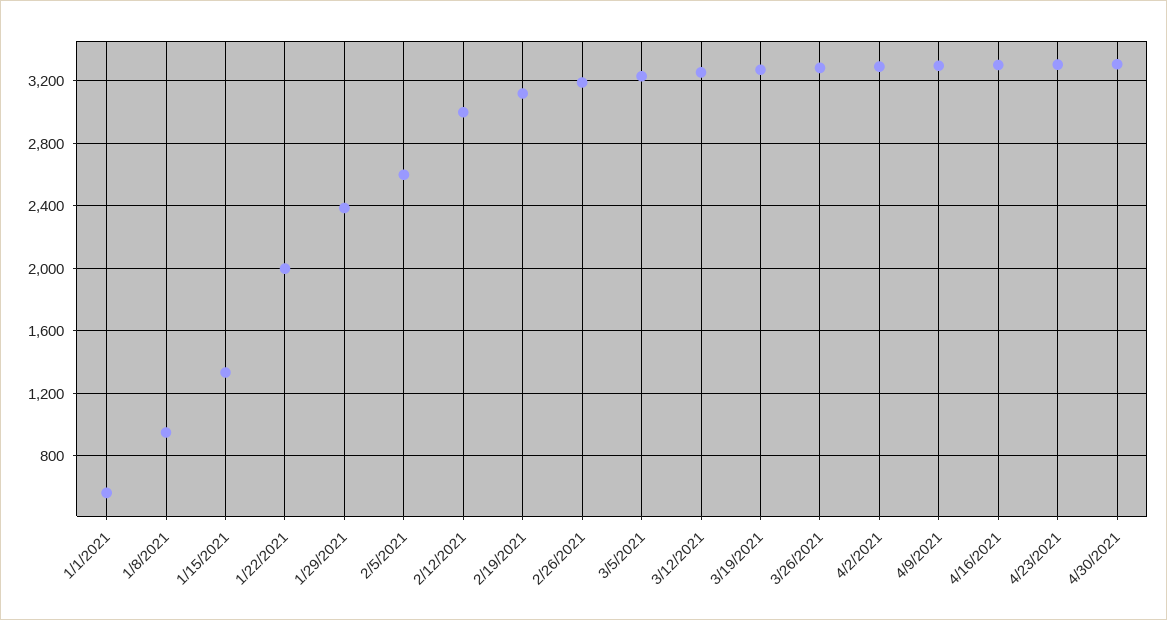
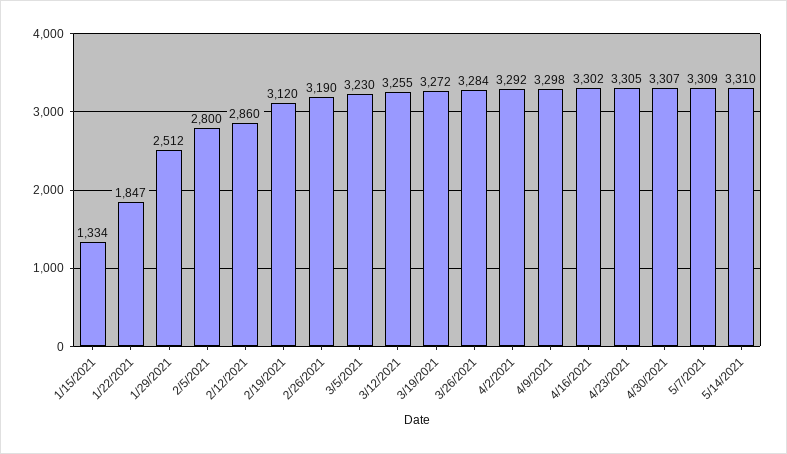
1/1/2021: 550 -> none
1/8/2021: 950 -> none
1/22/2021: 2000 -> 1847
1/29/2021: 2400 -> 2512
2/5/2021: 2600 -> 2800
2/12/2021: 3000 -> 2860
5/7/2021: none -> 3309
5/14/2021: none -> 3310

